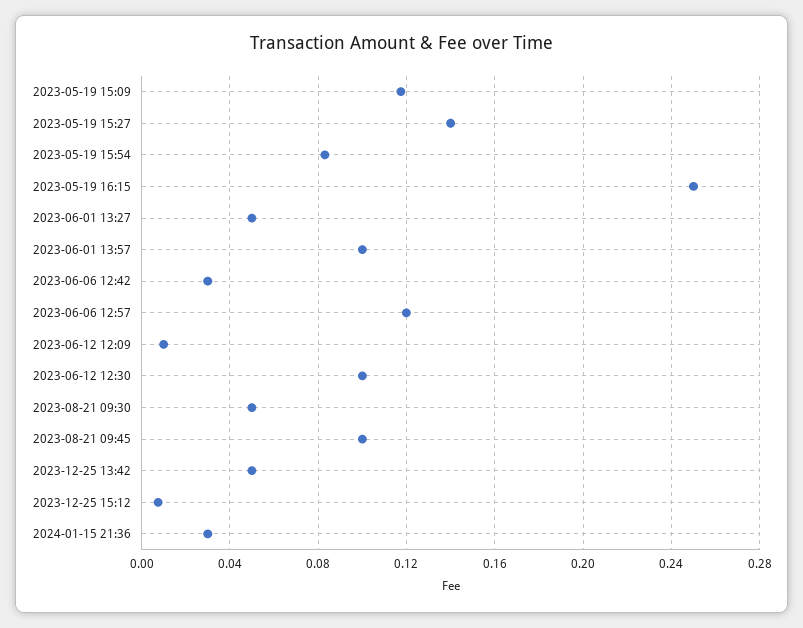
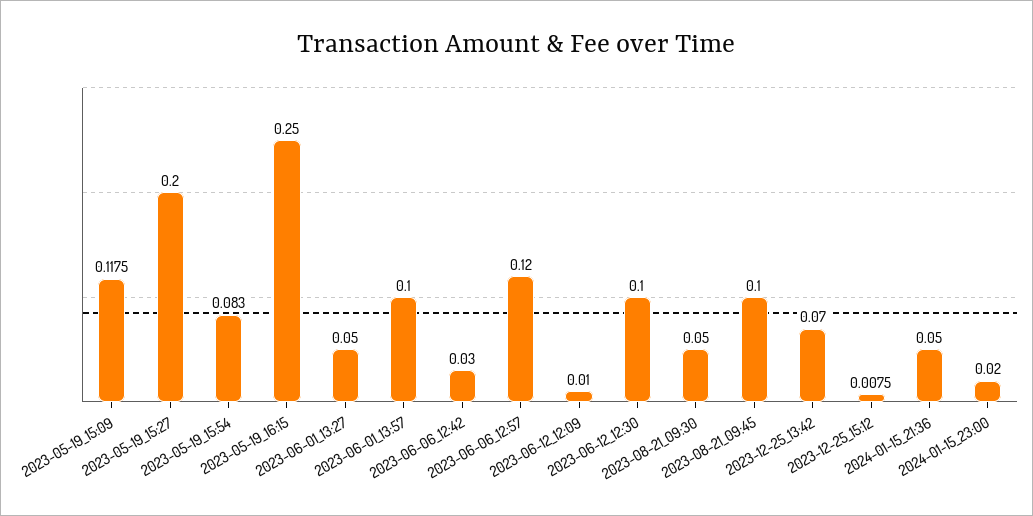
2023-05-19 15:27: 0.14 -> 0.2
2023-12-25 13:42: 0.05 -> 0.07
2024-01-15 21:36: 0.03 -> 0.05
2024-01-15_23:00: none -> 0.02

